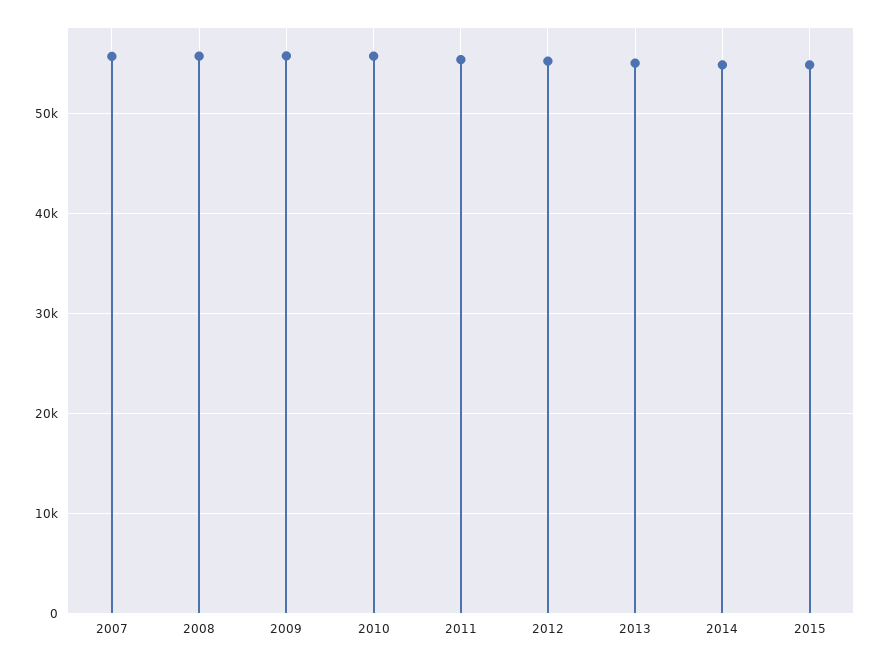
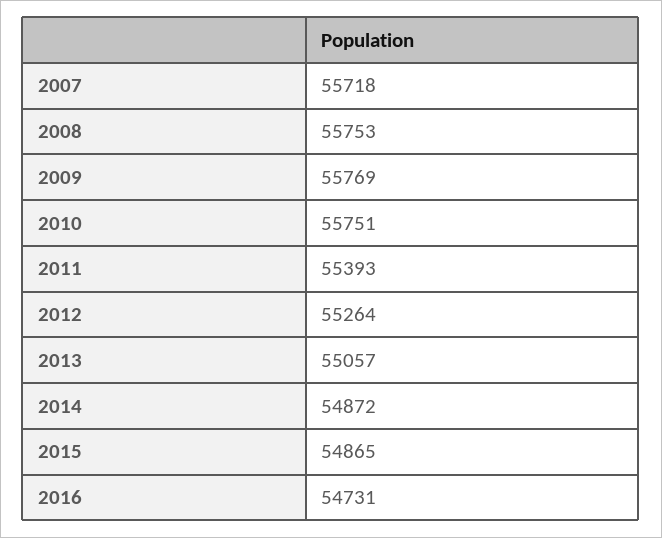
2016: none -> 54731

